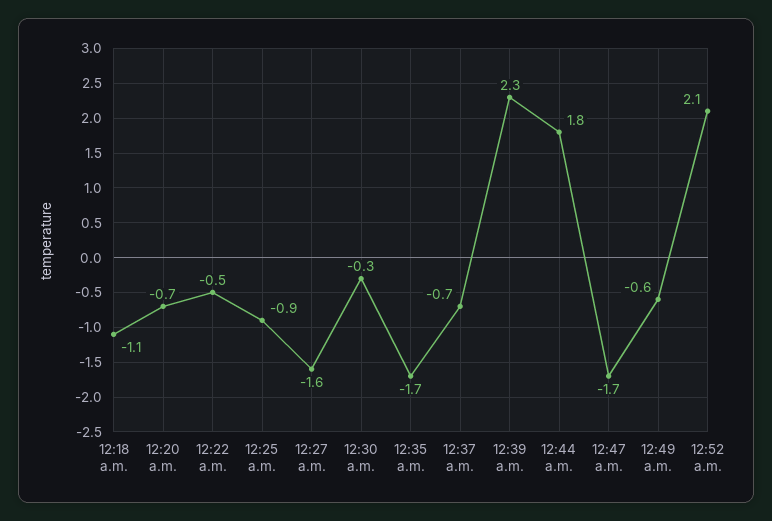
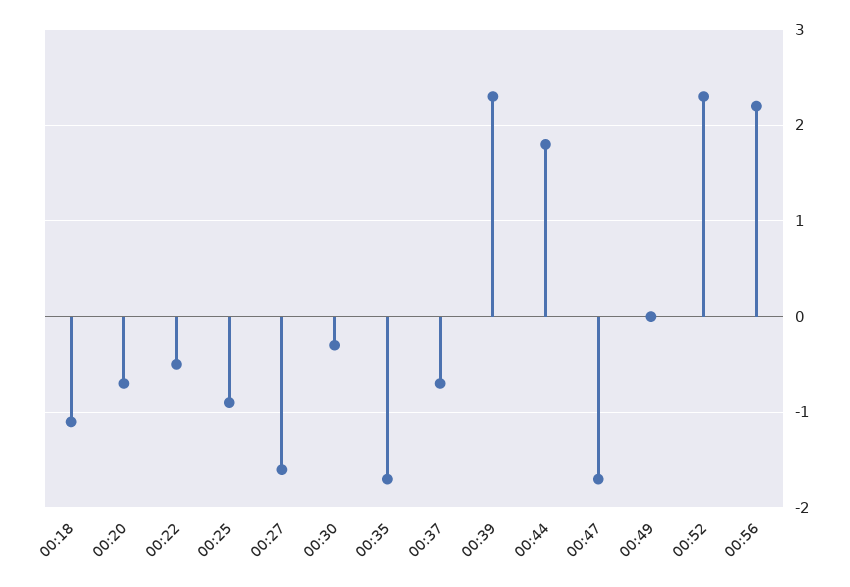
12:49 a.m.: -0.6 -> 0
12:52 a.m.: 2.1 -> 2.3
00:56: none -> 2.2

